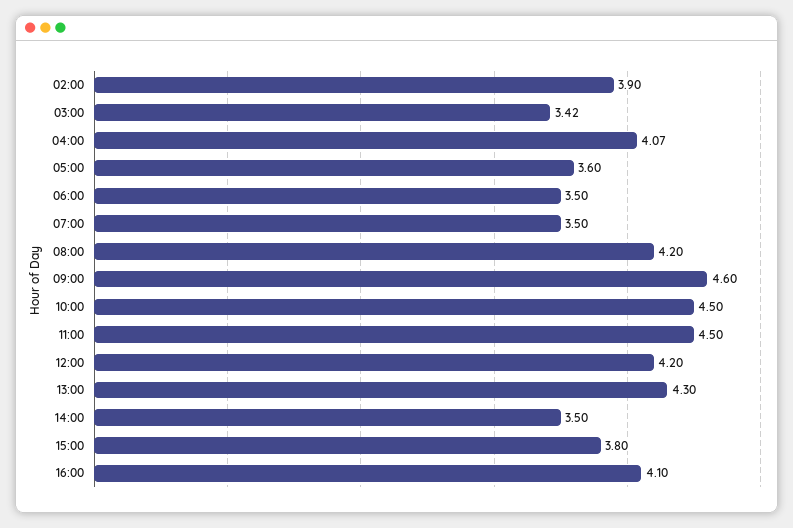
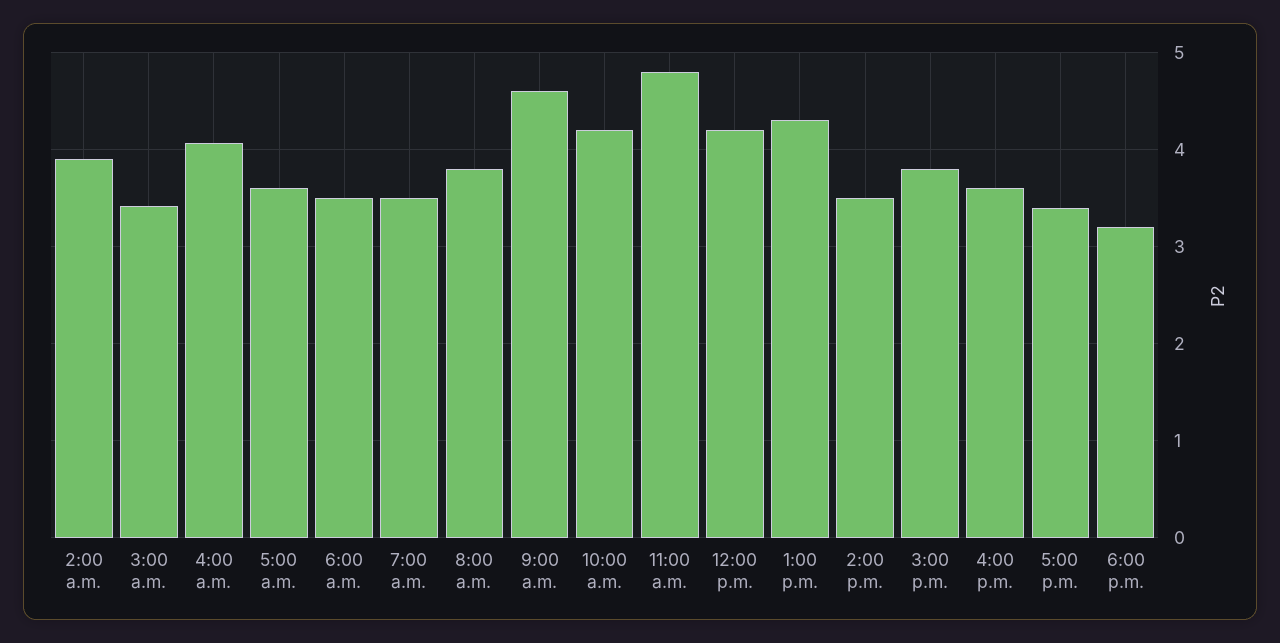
08:00: 4.2 -> 3.8
10:00: 4.5 -> 4.2
11:00: 4.5 -> 4.8
16:00: 4.1 -> 3.6
5:00 p.m.: none -> 3.4
6:00 p.m.: none -> 3.2

